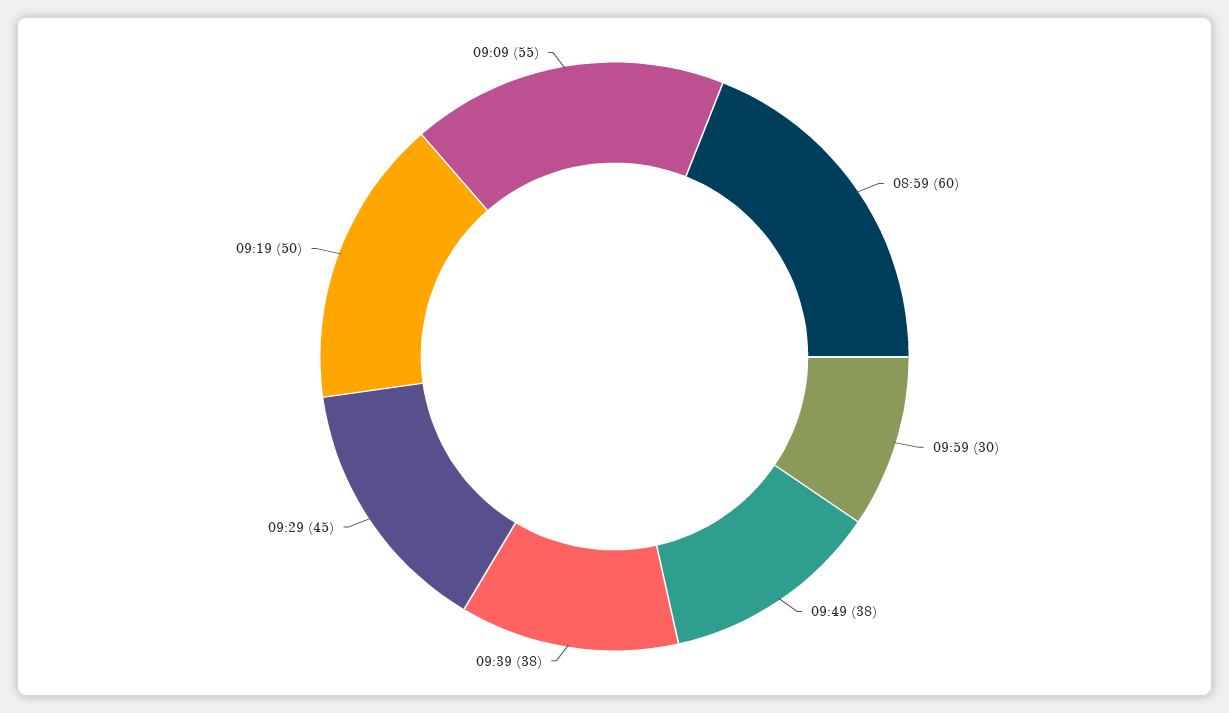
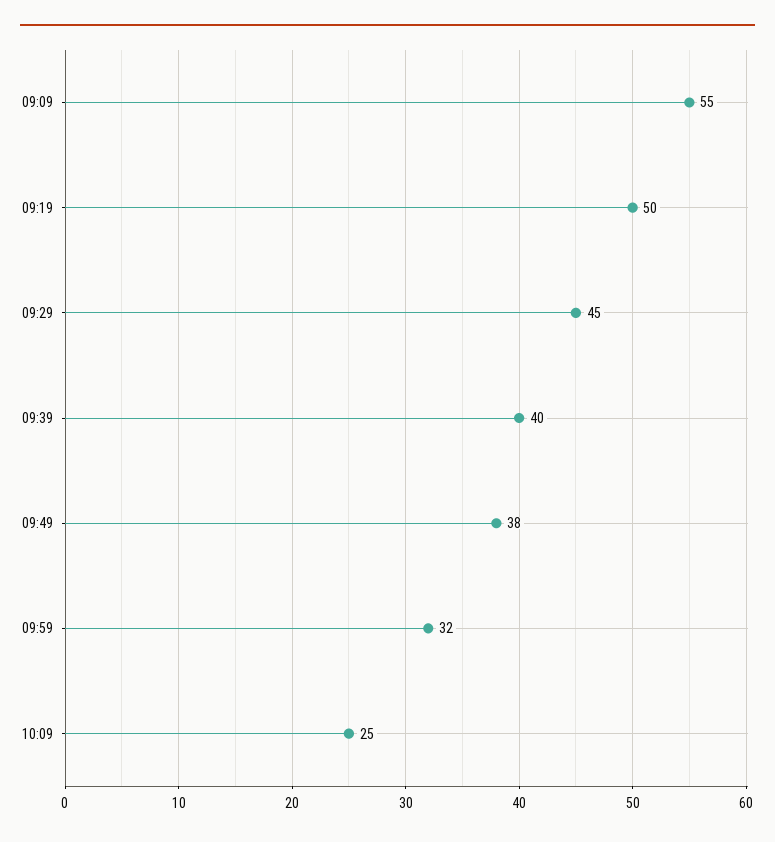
08:59: 60 -> none
09:59: 30 -> 32
09:39: 38 -> 40
10:09: none -> 25

